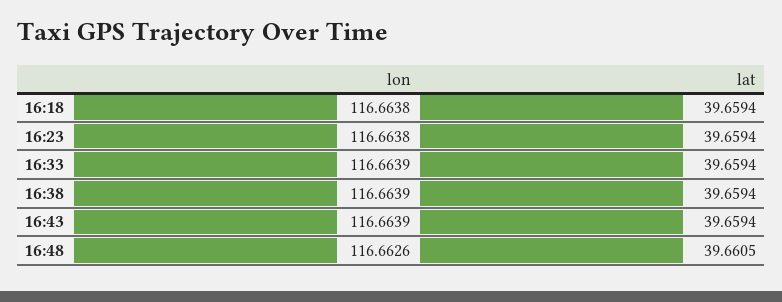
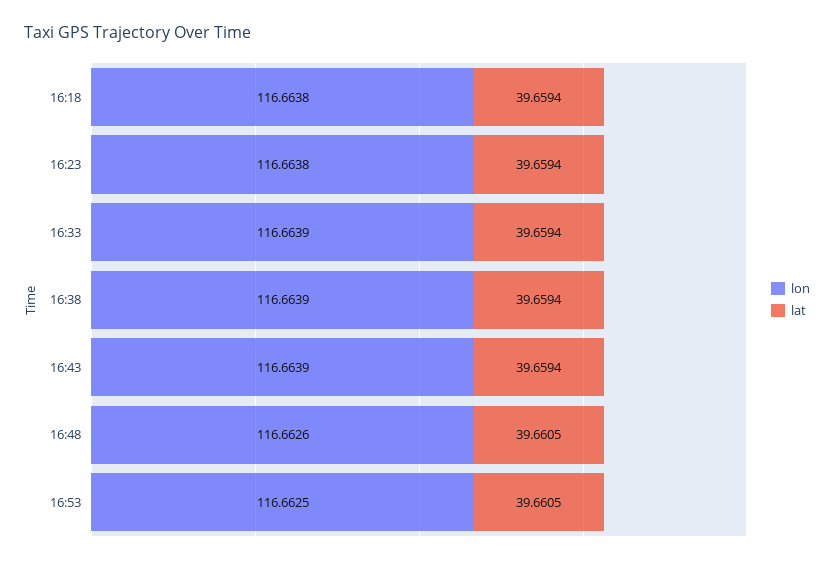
lon, 16:53: none -> 116.6625
lat, 16:53: none -> 39.6605

